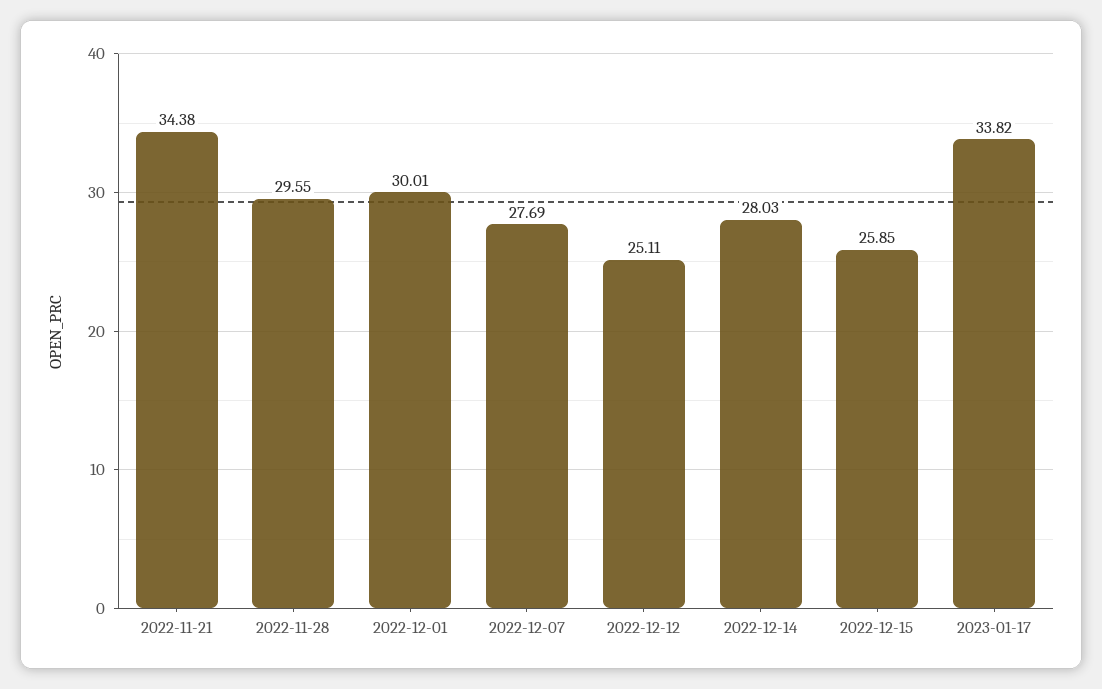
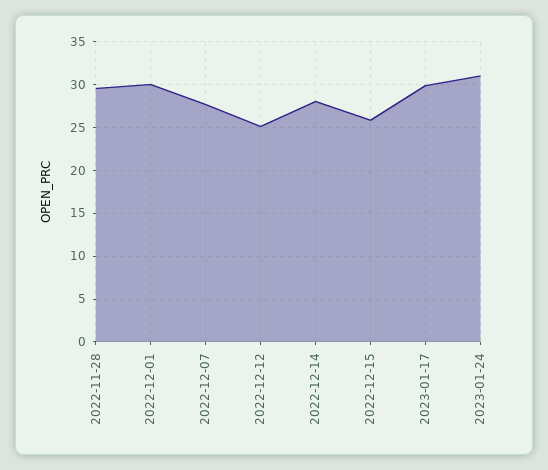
2022-11-21: 34.38 -> none
2023-01-17: 33.82 -> 30
2023-01-24: none -> 31

